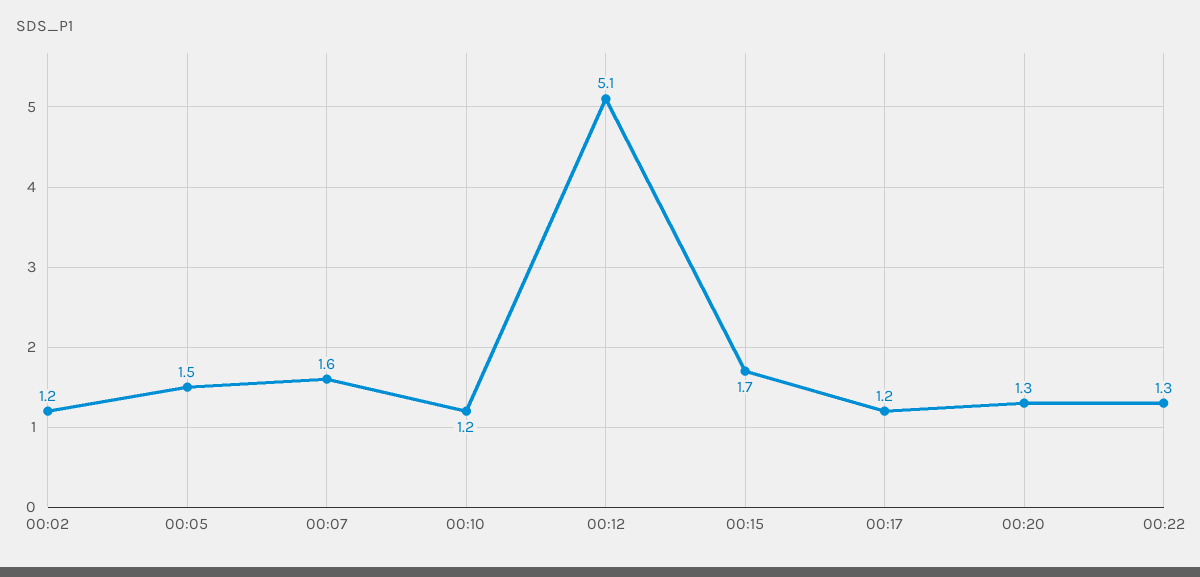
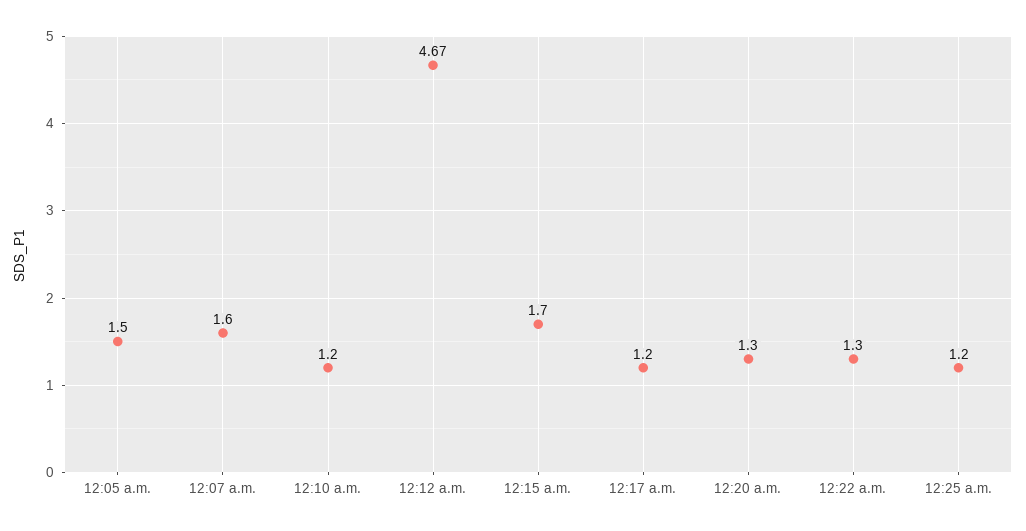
00:02: 1.2 -> none
00:12: 5.1 -> 4.67
12:25 a.m.: none -> 1.2

